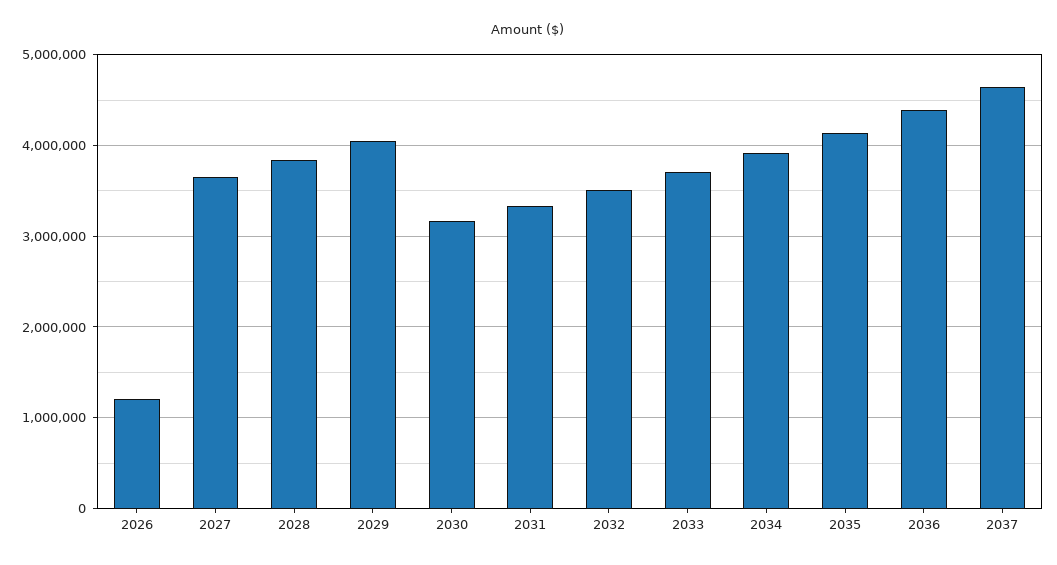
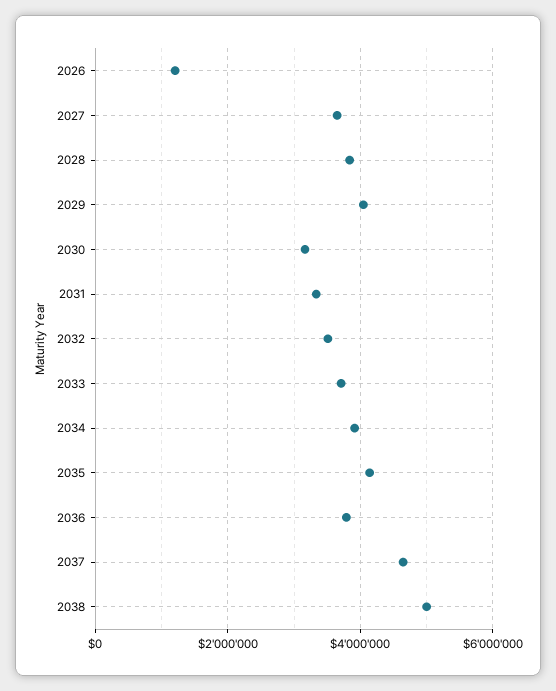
2036: 4400000 -> 3800000
2038: none -> 5000000

